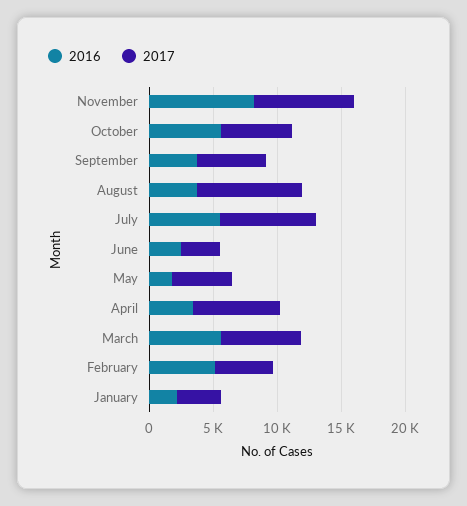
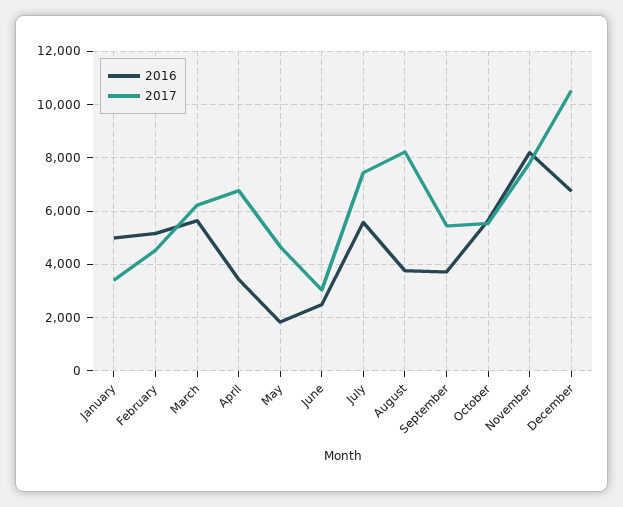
2016, January: 2000 -> 5000
2016, December: none -> 6750
2017, December: none -> 10500

